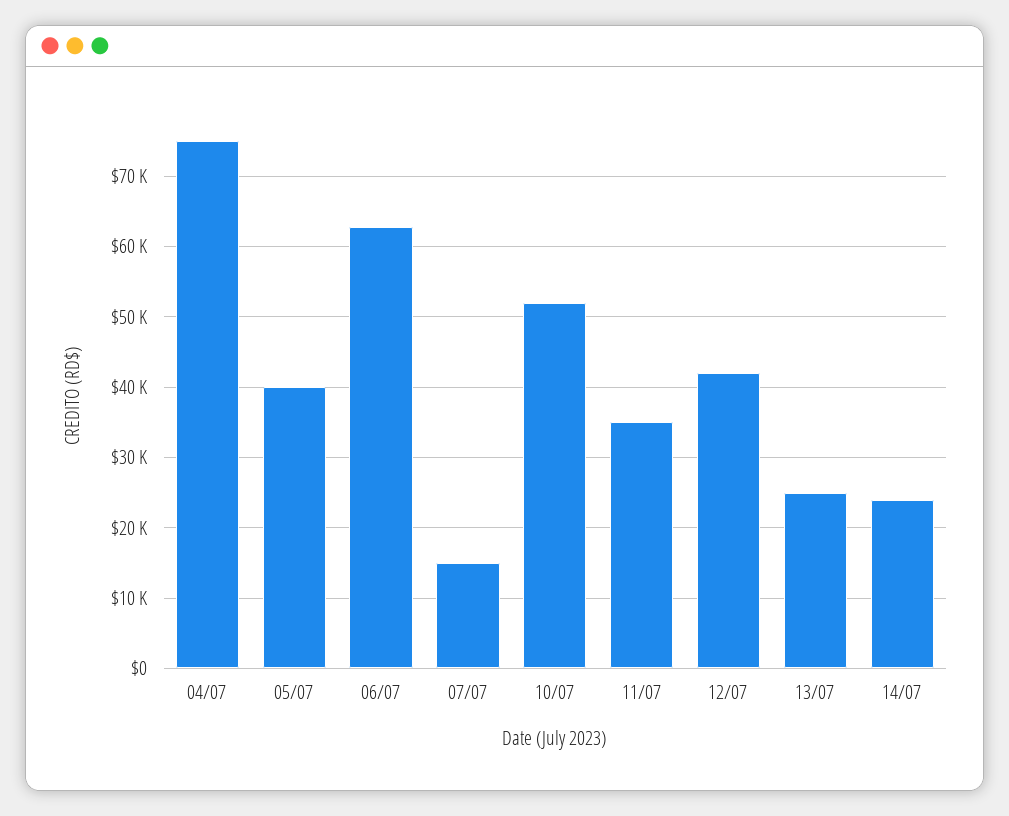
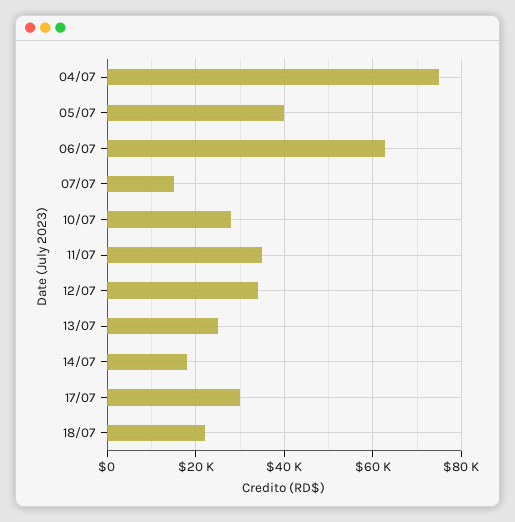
10/07: 52000 -> 28000
12/07: 42000 -> 34000
14/07: 24000 -> 18000
17/07: none -> 30000
18/07: none -> 22000

